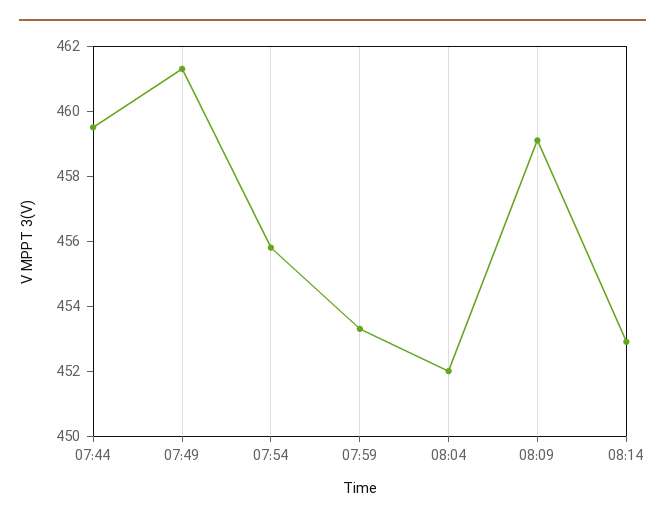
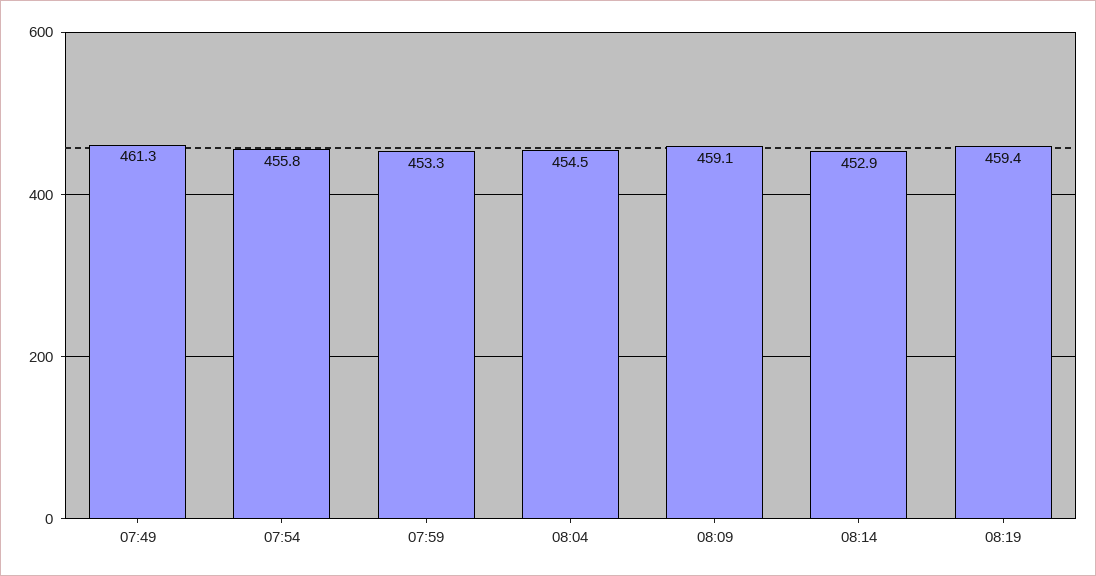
07:44: 459.5 -> none
08:04: 452 -> 454.5
08:19: none -> 459.4

